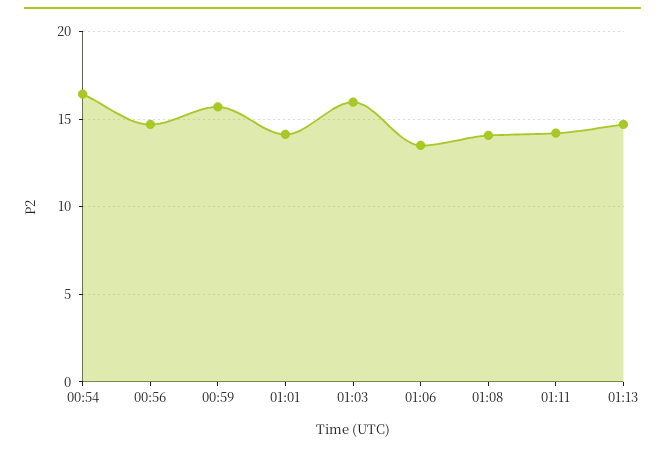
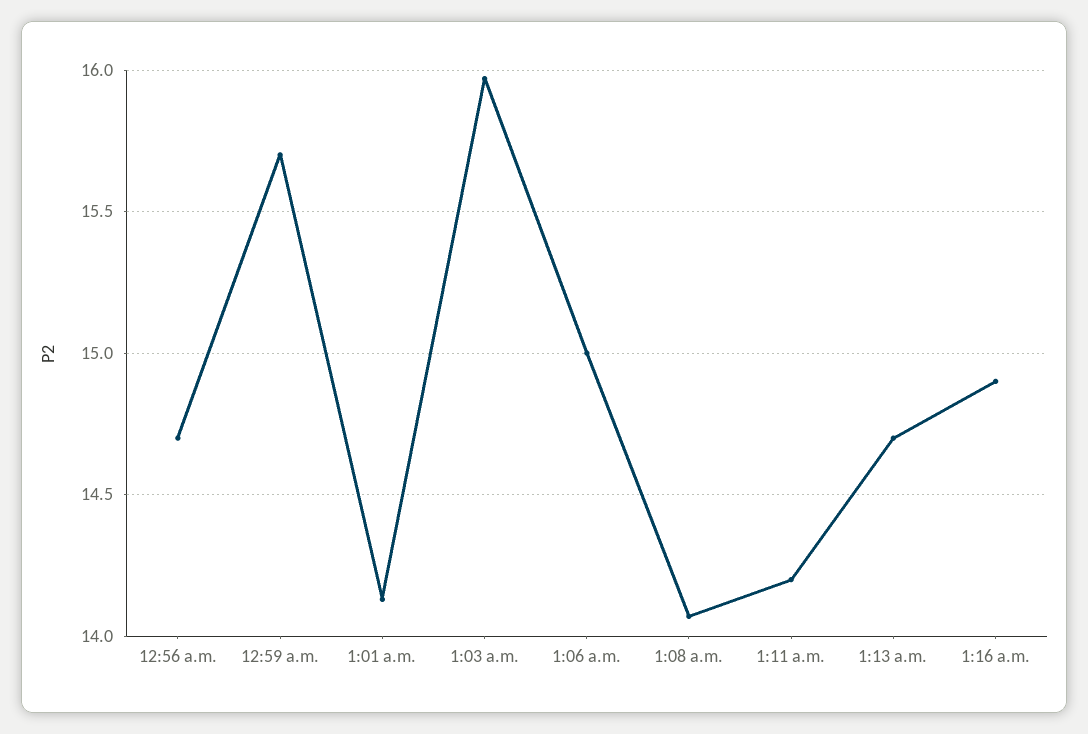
00:54: 16.5 -> none
01:06: 13.5 -> 15
1:16 a.m.: none -> 14.9

